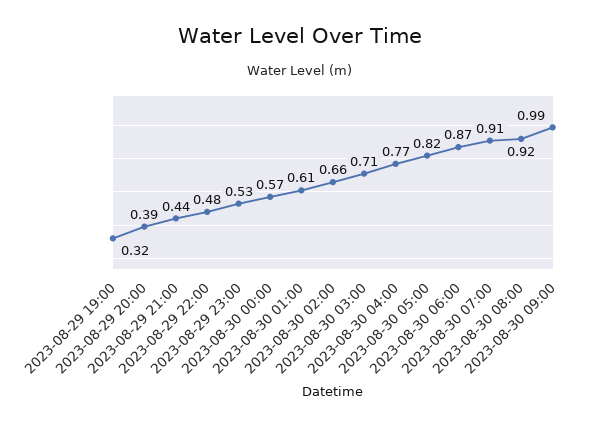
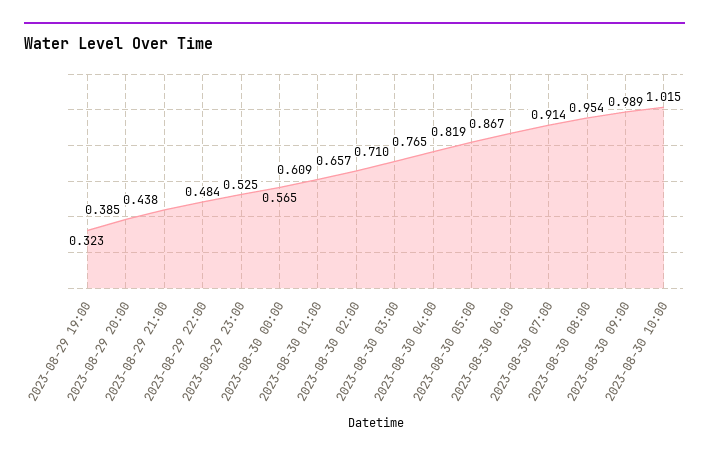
2023-08-30 08:00: 0.92 -> 0.954
2023-08-30 10:00: none -> 1.015

